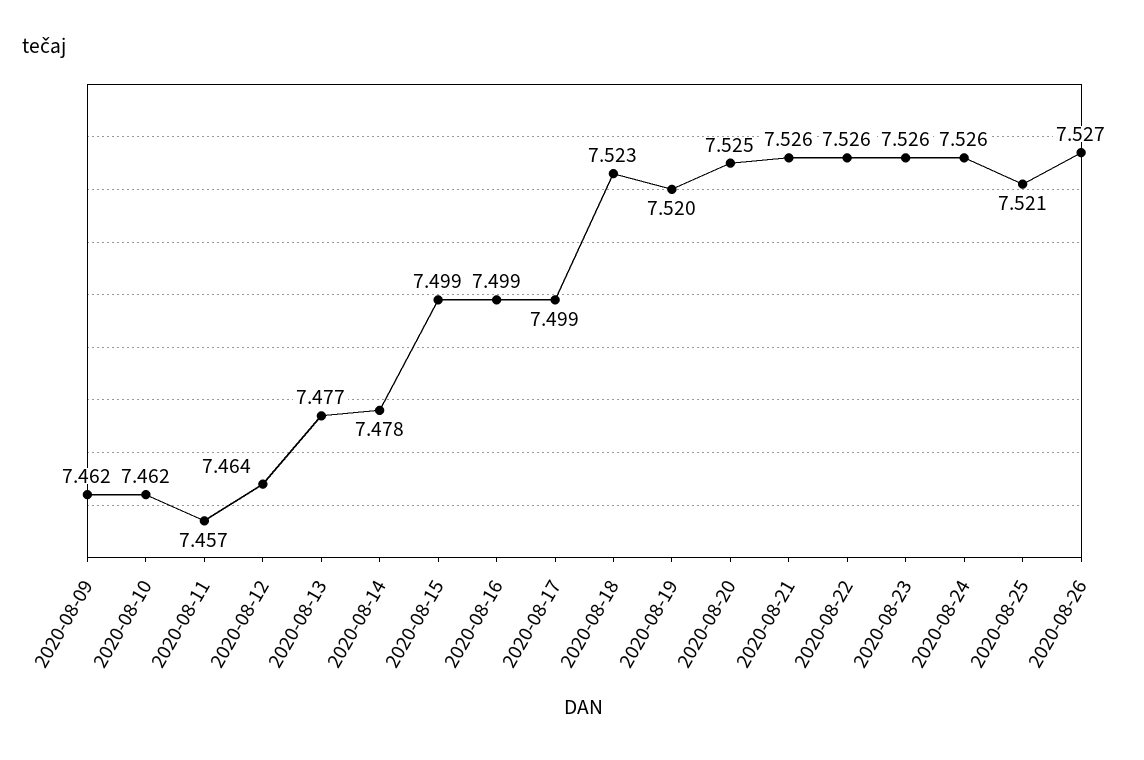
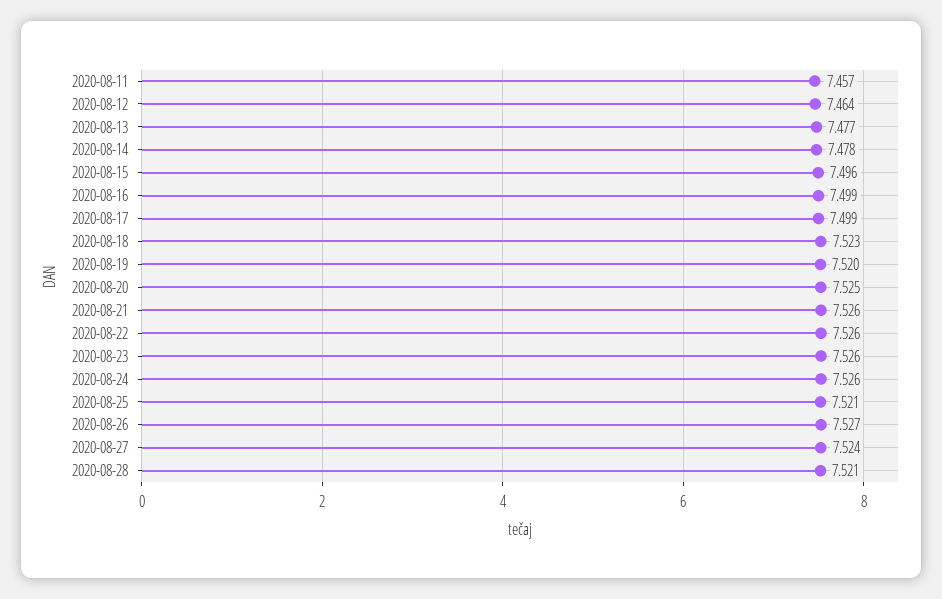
2020-08-09: 7.462 -> none
2020-08-10: 7.462 -> none
2020-08-15: 7.499 -> 7.496
2020-08-27: none -> 7.524
2020-08-28: none -> 7.521

